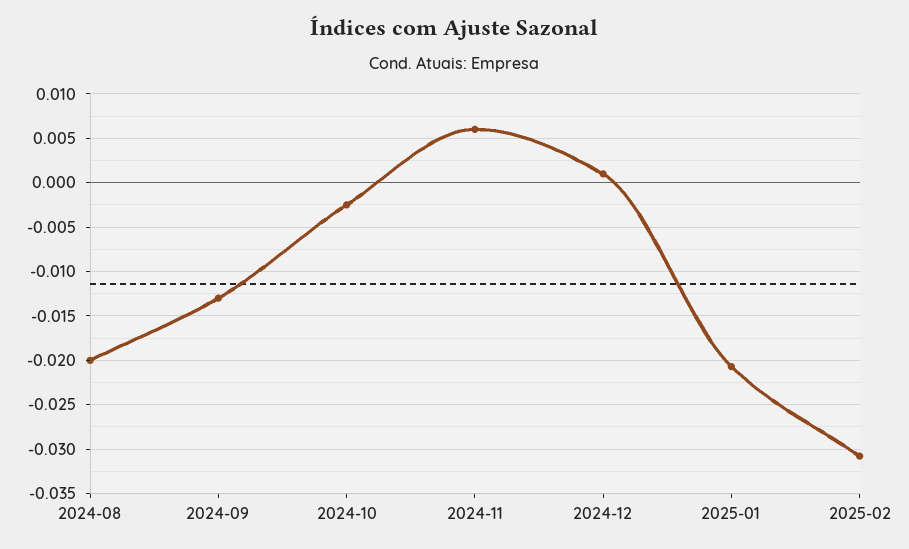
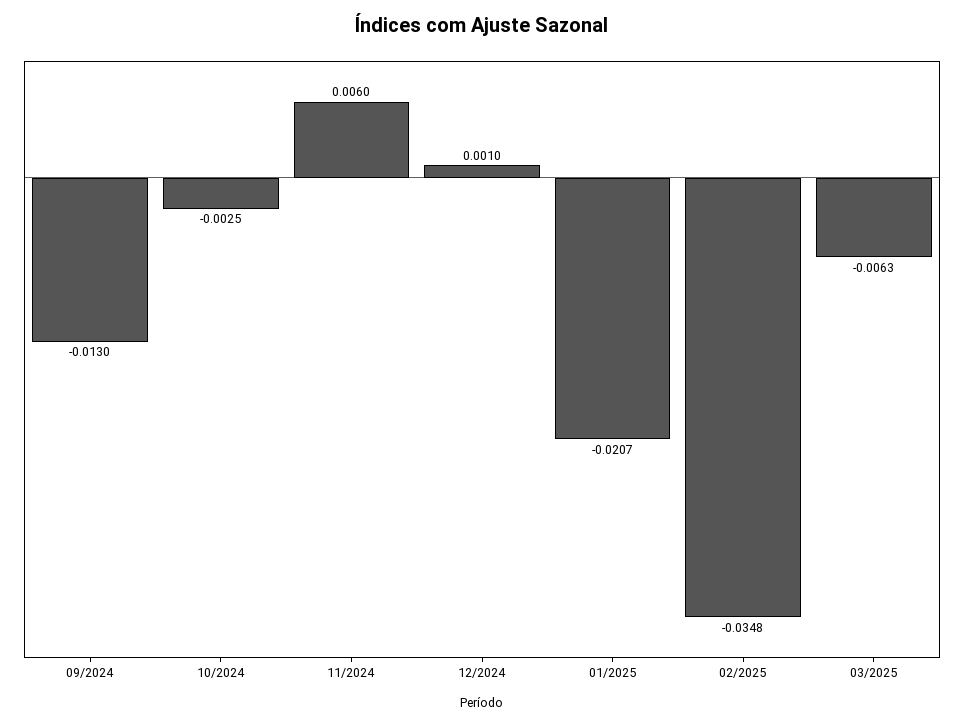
2024-08: -0.02 -> none
2025-02: -0.031 -> -0.0348
03/2025: none -> -0.0063

